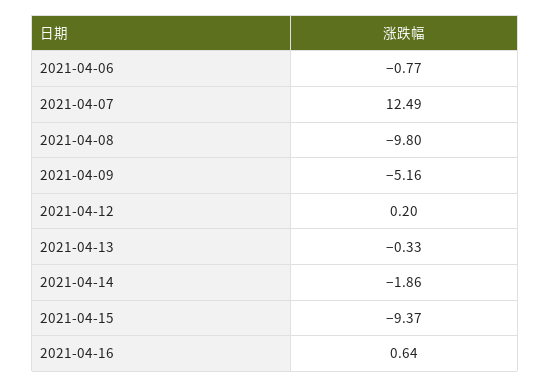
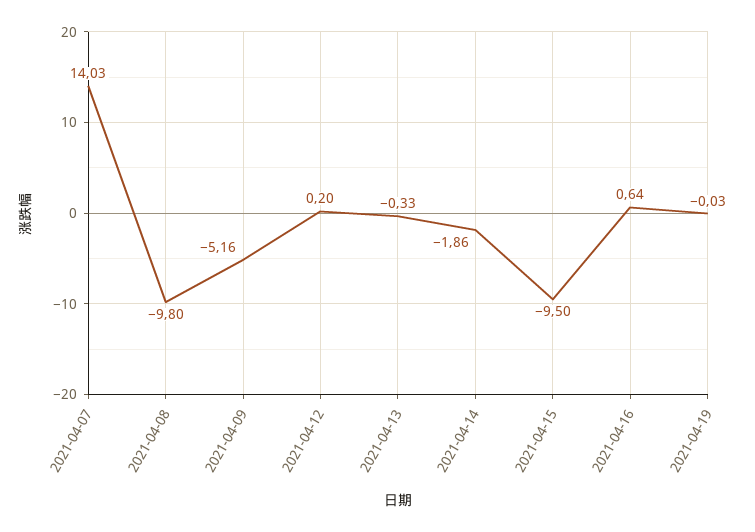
2021-04-06: -0.77 -> none
2021-04-07: 12.49 -> 14.03
2021-04-15: -9.37 -> -9.5
2021-04-19: none -> -0.03

